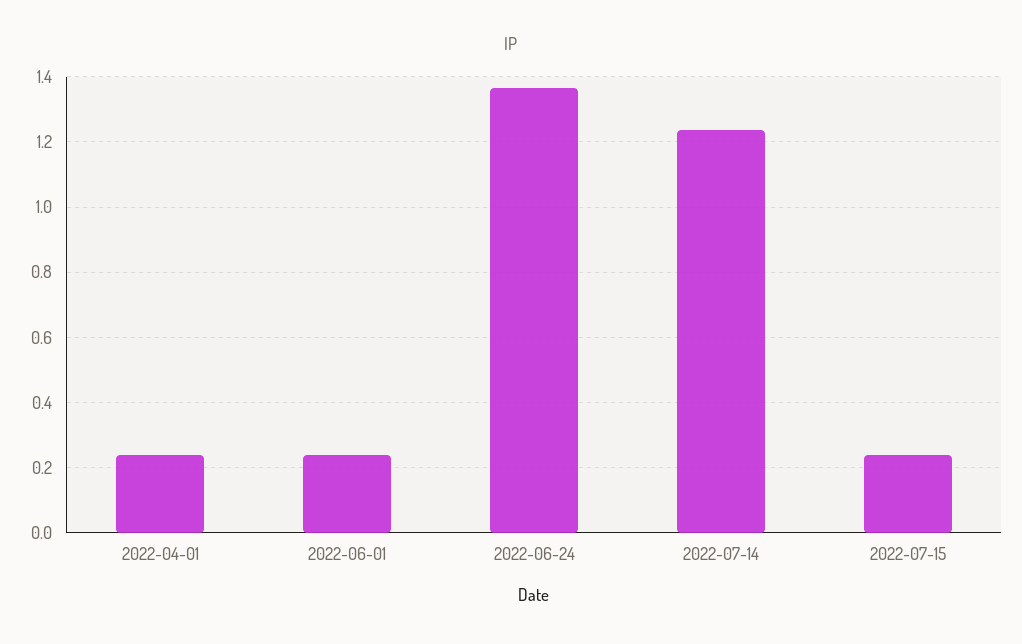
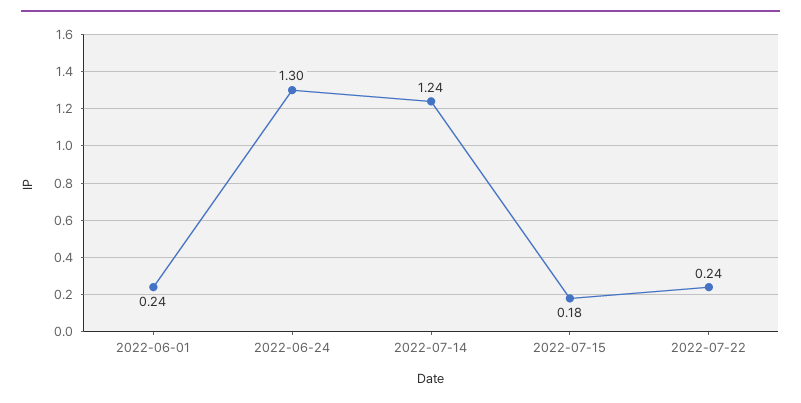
2022-04-01: 0.24 -> none
2022-06-24: 1.36 -> 1.3
2022-07-15: 0.24 -> 0.18
2022-07-22: none -> 0.24

